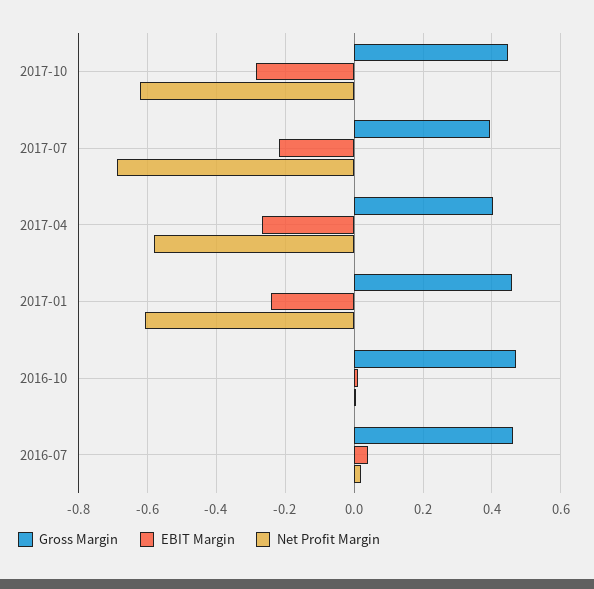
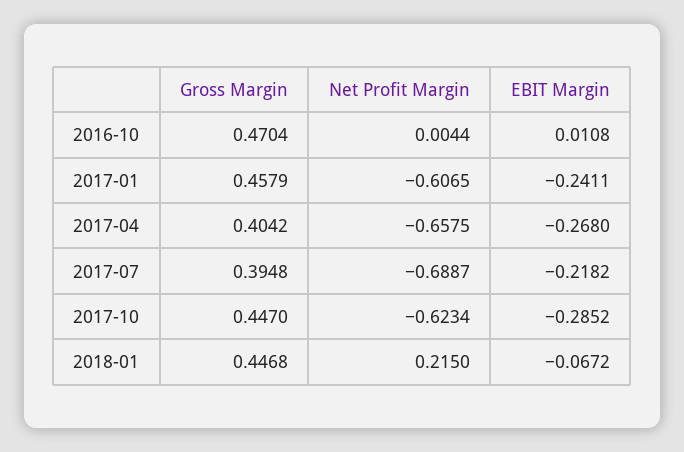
Net Profit Margin, 2017-04: -0.58 -> -0.6575
Gross Margin, 2016-07: 0.46 -> none
EBIT Margin, 2016-07: 0.04 -> none
Net Profit Margin, 2016-07: 0.02 -> none
Gross Margin, 2018-01: none -> 0.4468
Net Profit Margin, 2018-01: none -> 0.215
EBIT Margin, 2018-01: none -> -0.0672

